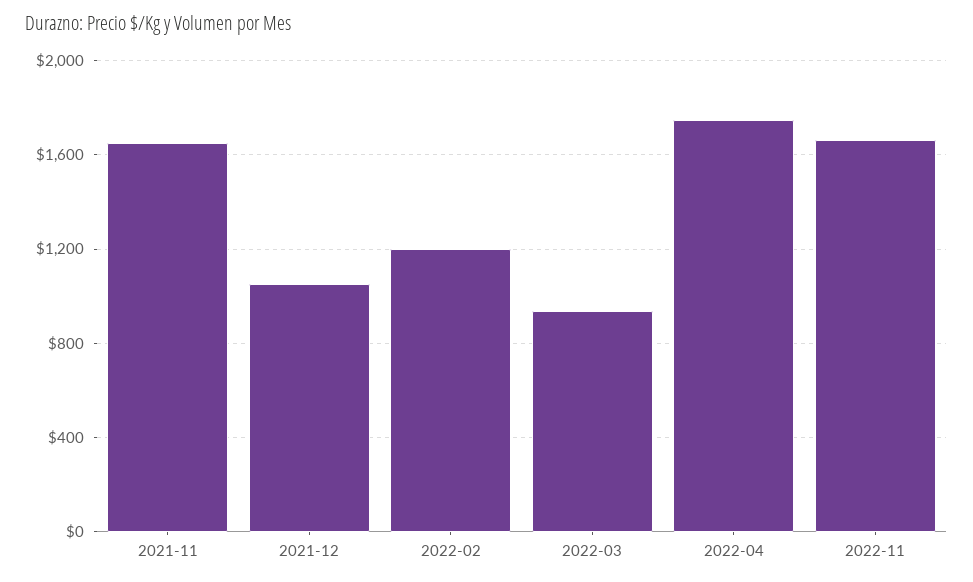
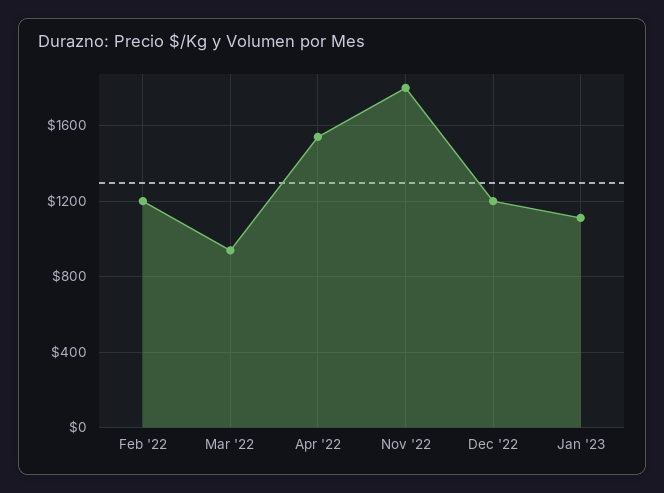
2021-11: 1650 -> none
2021-12: 1050 -> none
2022-04: 1750 -> 1550
2022-11: 1650 -> 1800
Dec '22: none -> 1200
Jan '23: none -> 1100

